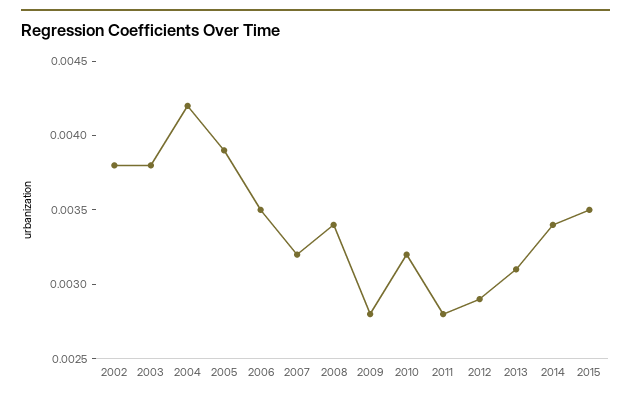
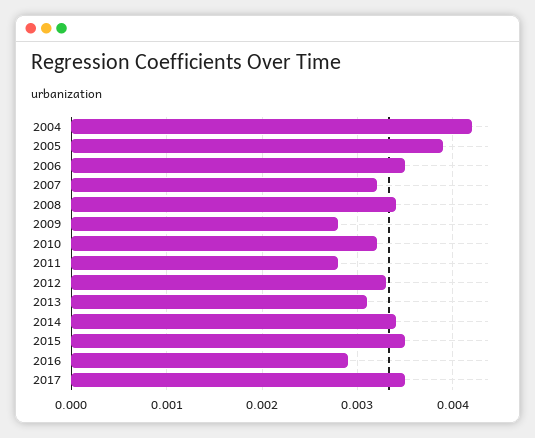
2002: 0.0038 -> none
2003: 0.0038 -> none
2012: 0.0029 -> 0.0033
2016: none -> 0.0029
2017: none -> 0.0035

